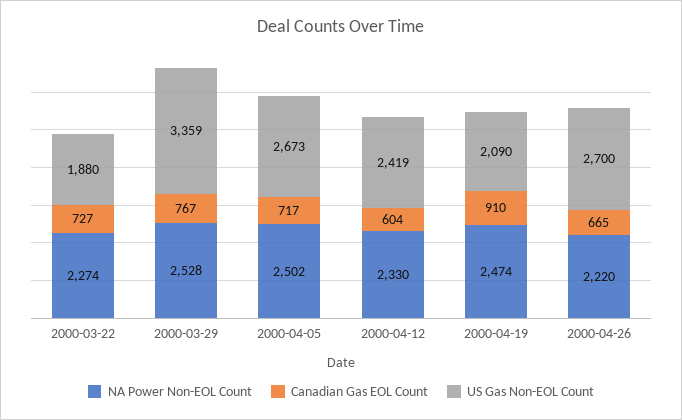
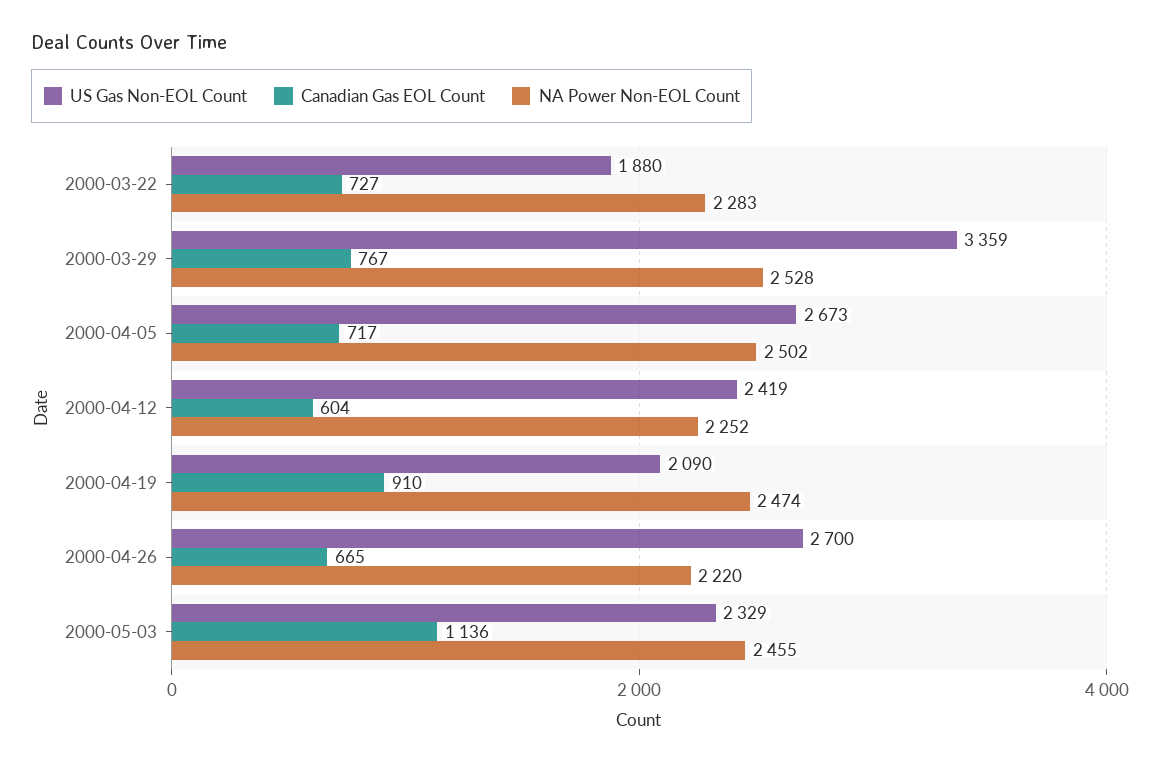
NA Power Non-EOL Count, 2000-03-22: 2274 -> 2283
NA Power Non-EOL Count, 2000-04-12: 2330 -> 2252
US Gas Non-EOL Count, 2000-05-03: none -> 2329
Canadian Gas EOL Count, 2000-05-03: none -> 1136
NA Power Non-EOL Count, 2000-05-03: none -> 2455

